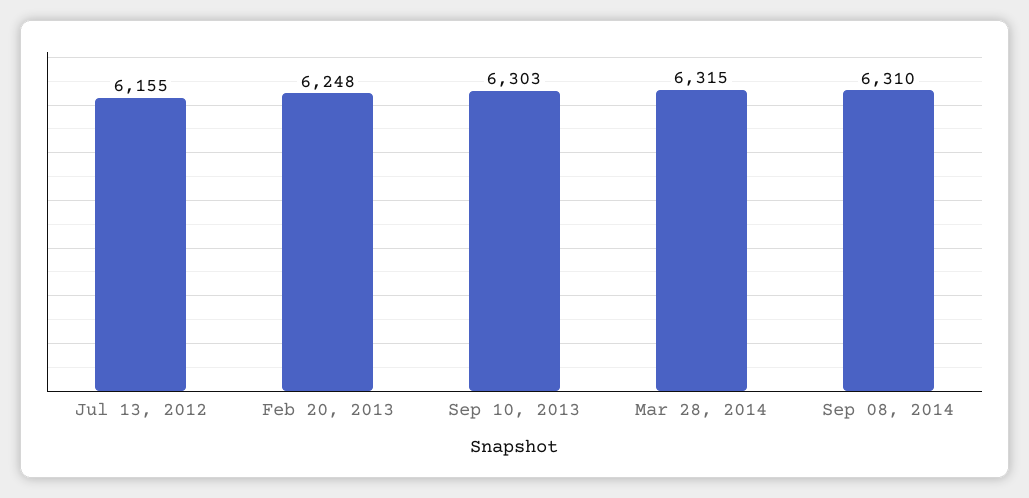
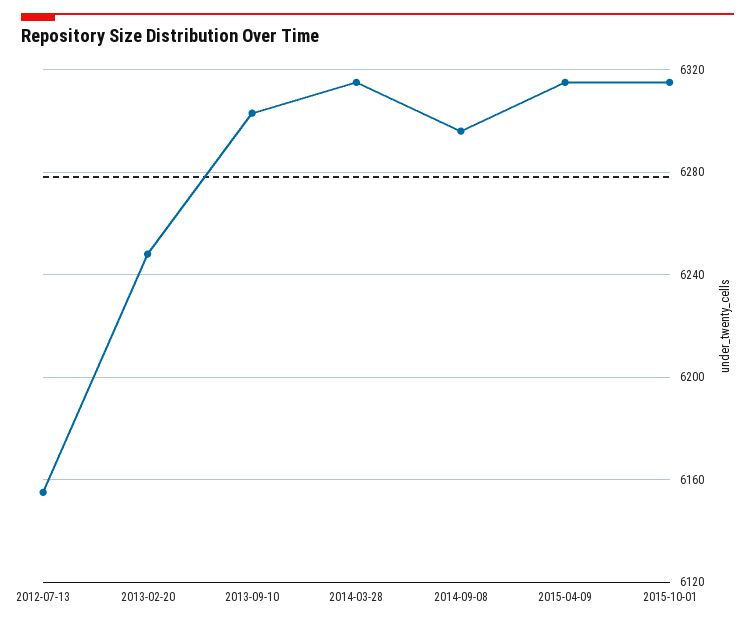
Sep 08, 2014: 6310 -> 6295
2015-04-09: none -> 6315
2015-10-01: none -> 6315

